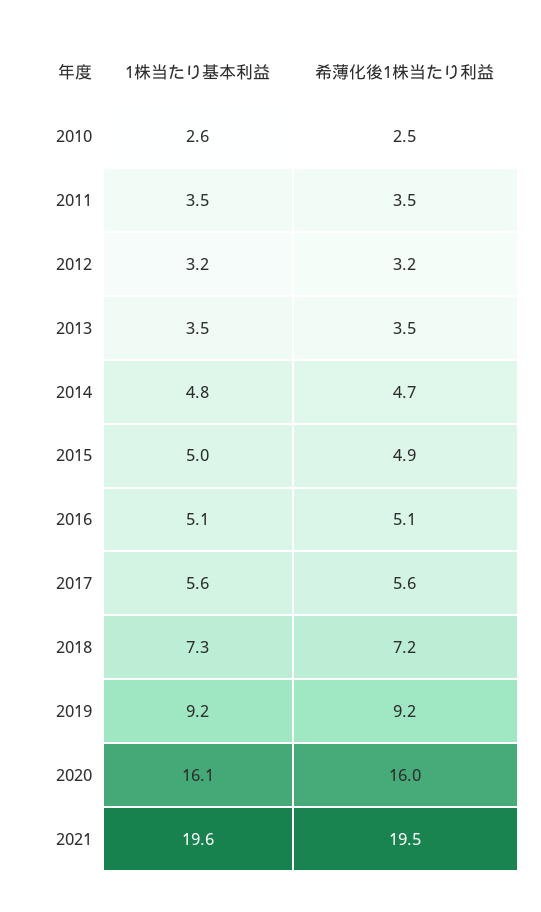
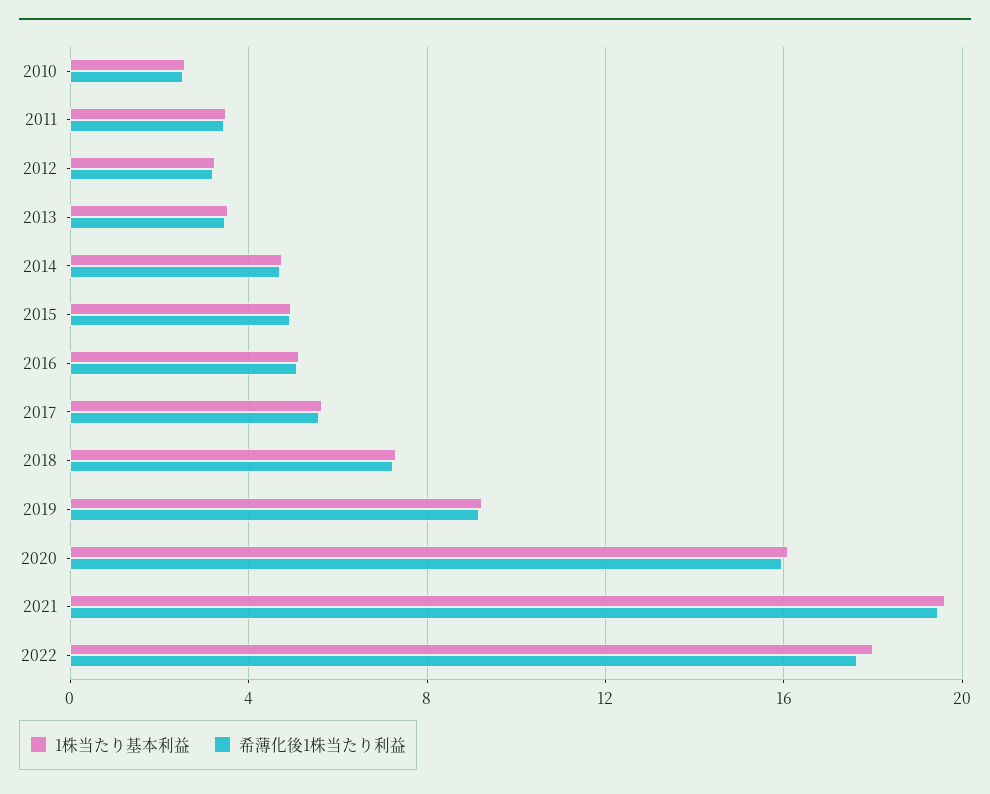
1株当たり基本利益, 2022: none -> 18
希薄化後1株当たり利益, 2022: none -> 17.5

